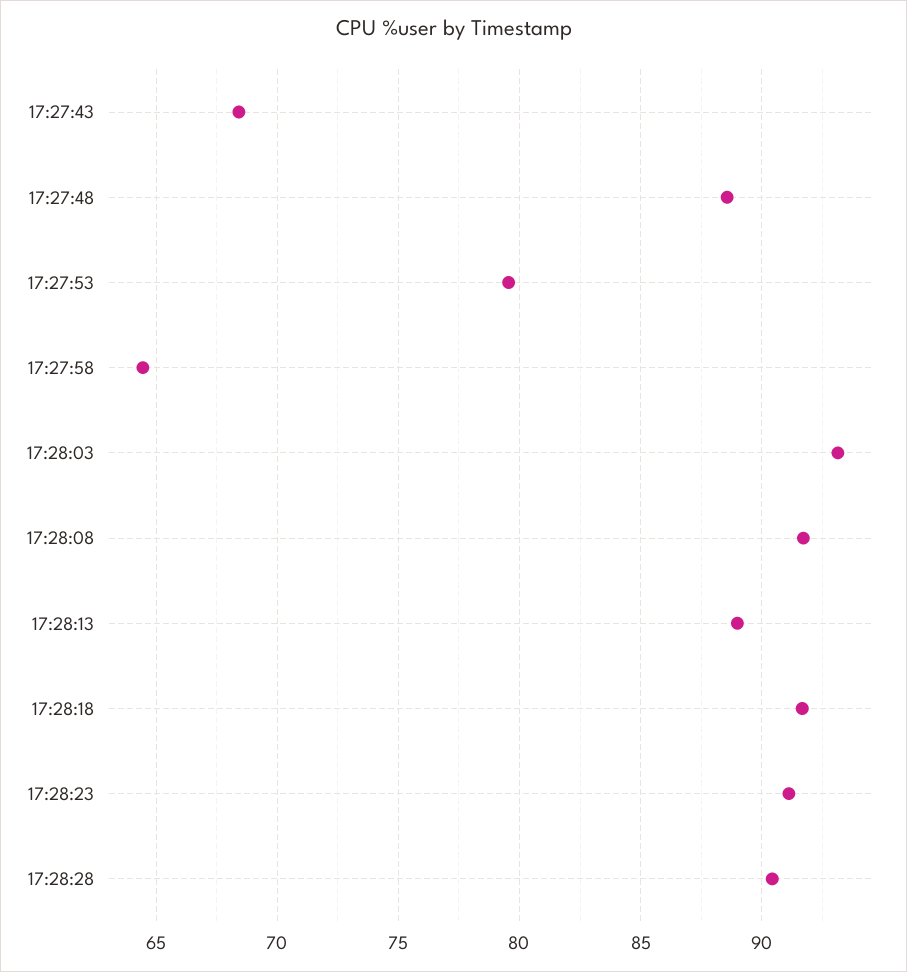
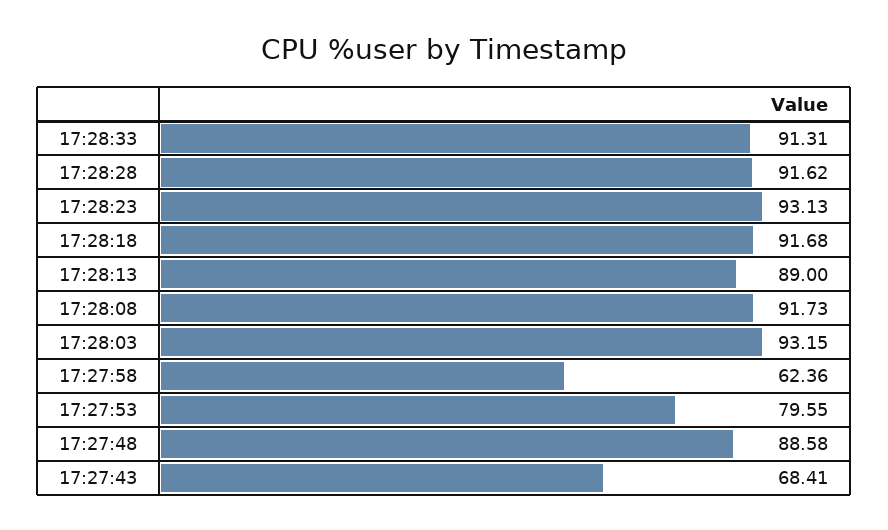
17:27:58: 64.5 -> 62.36
17:28:23: 91 -> 93.13
17:28:28: 90.5 -> 91.62
17:28:33: none -> 91.31

